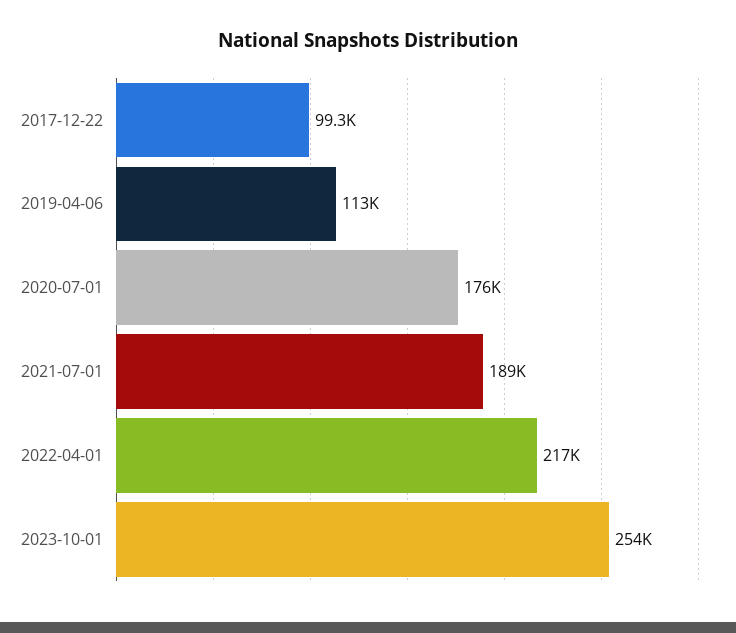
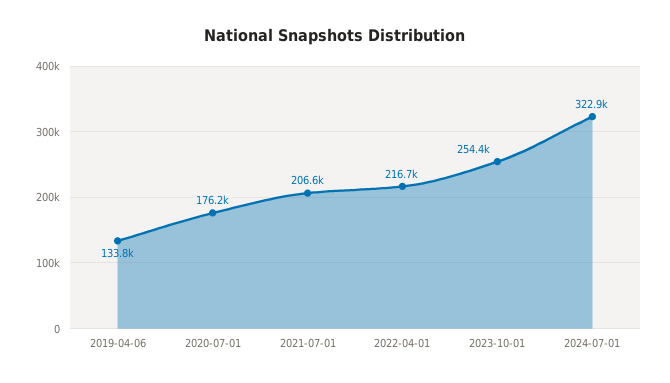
2017-12-22: 99300 -> none
2019-04-06: 113000 -> 133800
2021-07-01: 189000 -> 206600
2024-07-01: none -> 322900

